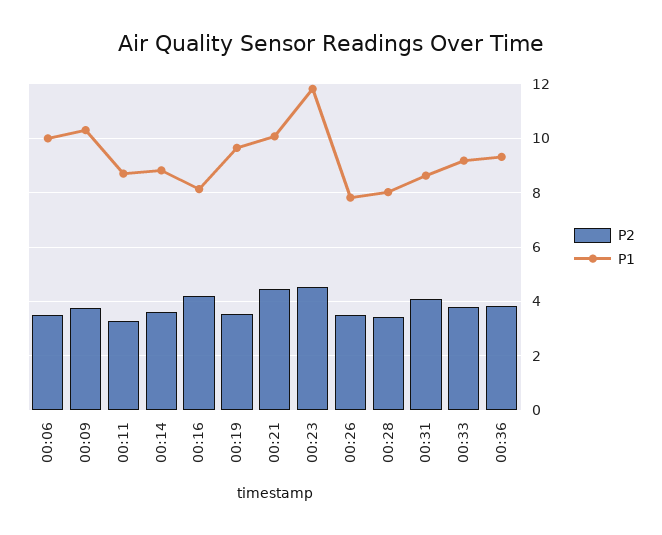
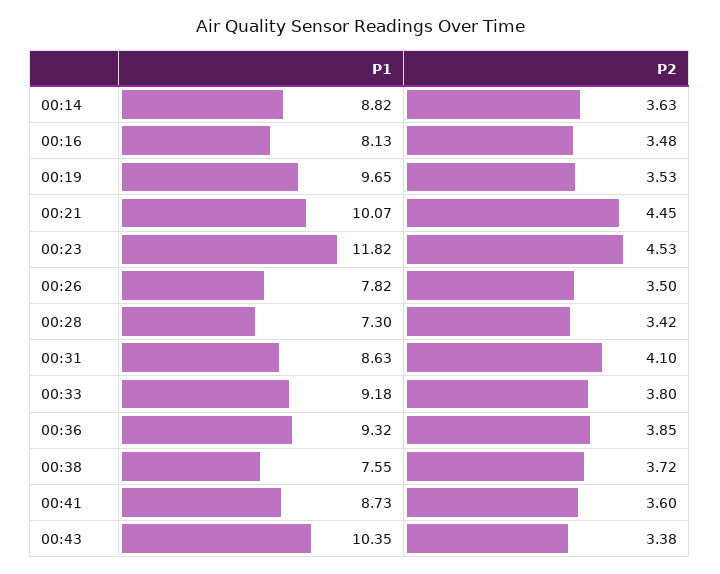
P2, 00:06: 3.5 -> none
P1, 00:06: 10 -> none
P2, 00:09: 3.75 -> none
P1, 00:09: 10.25 -> none
P2, 00:11: 3.25 -> none
P1, 00:11: 8.75 -> none
P2, 00:16: 4.25 -> 3.48
P1, 00:28: 8 -> 7.3
P1, 00:38: none -> 7.55
P2, 00:38: none -> 3.72
P1, 00:41: none -> 8.73
P2, 00:41: none -> 3.6
P1, 00:43: none -> 10.35
P2, 00:43: none -> 3.38

